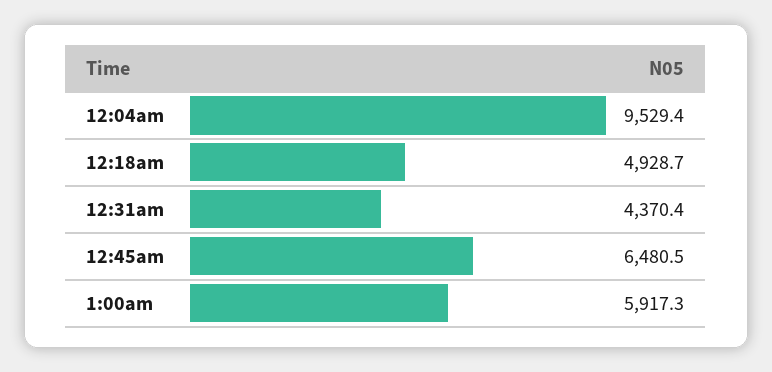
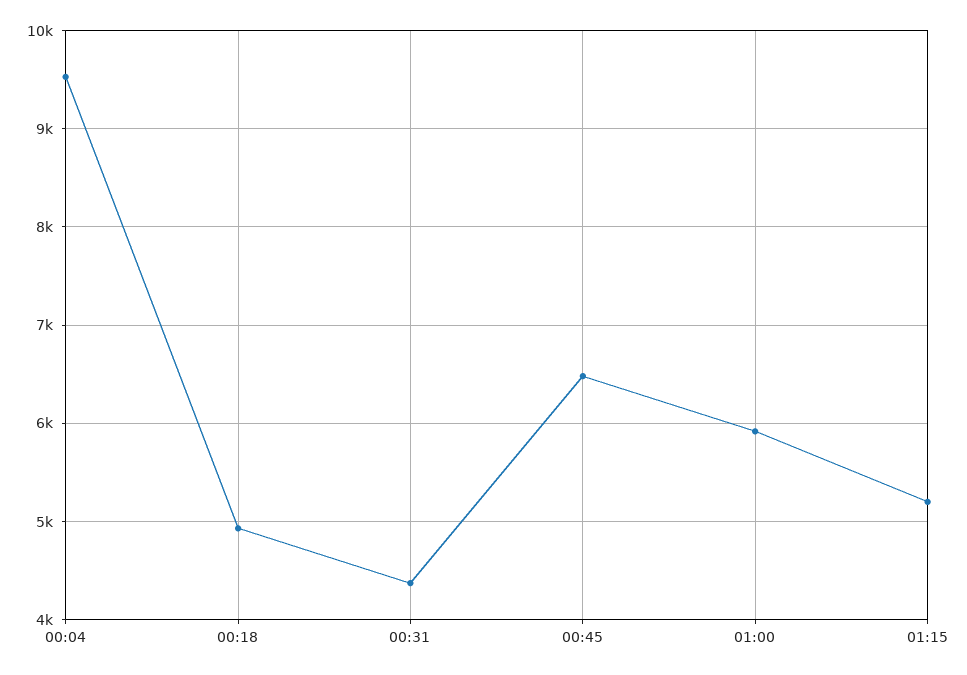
01:15: none -> 5200

